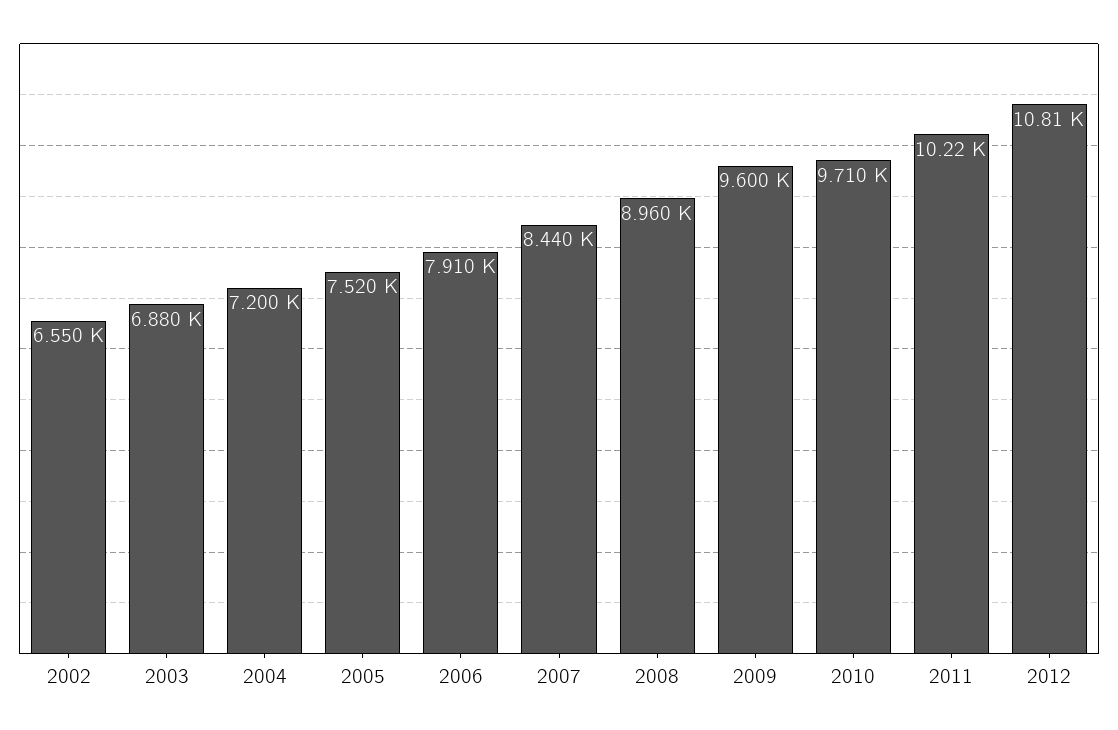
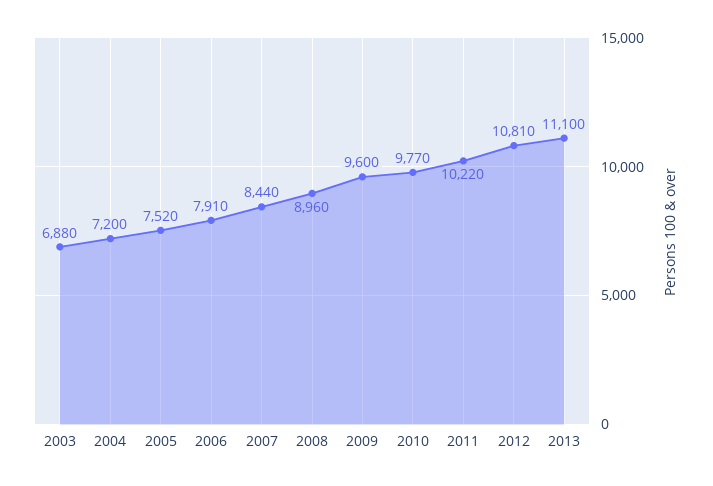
2002: 6550 -> none
2010: 9710 -> 9770
2013: none -> 11100

